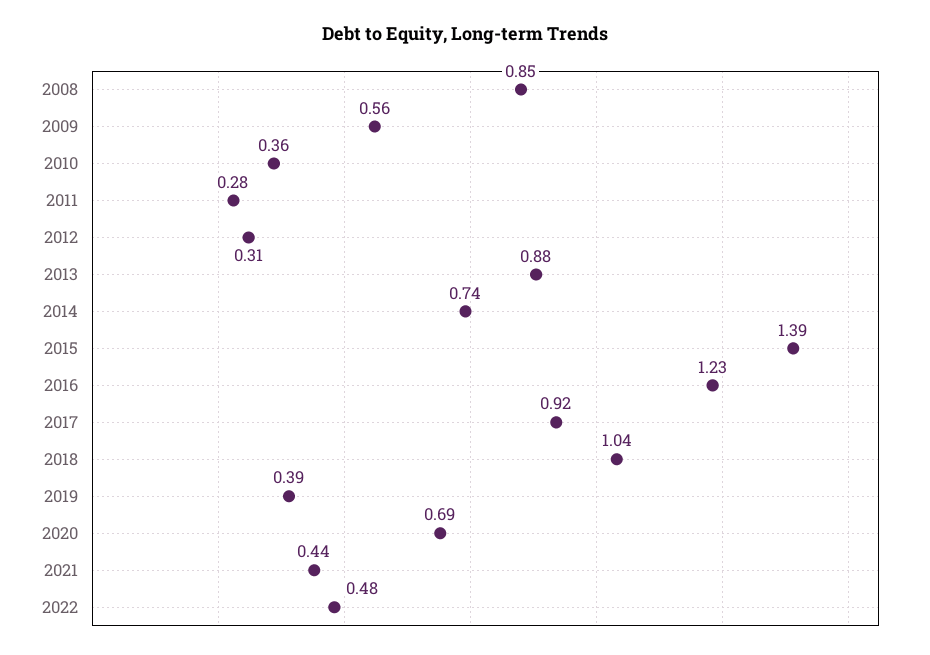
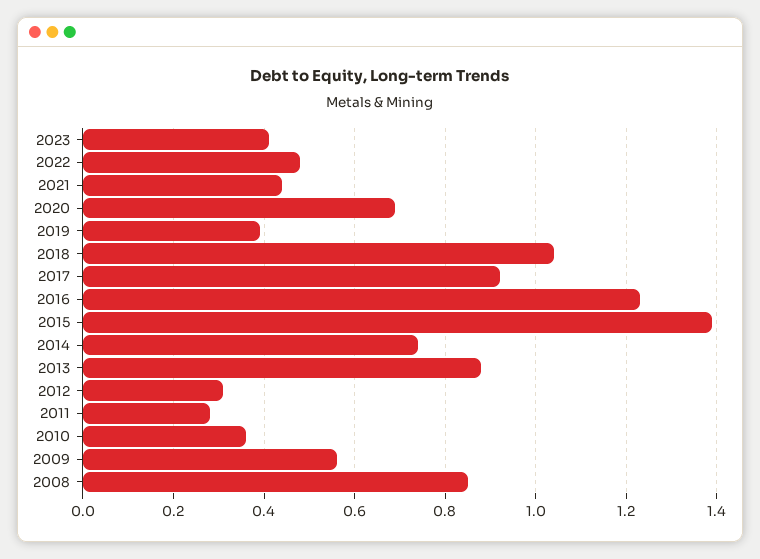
2023: none -> 0.4

